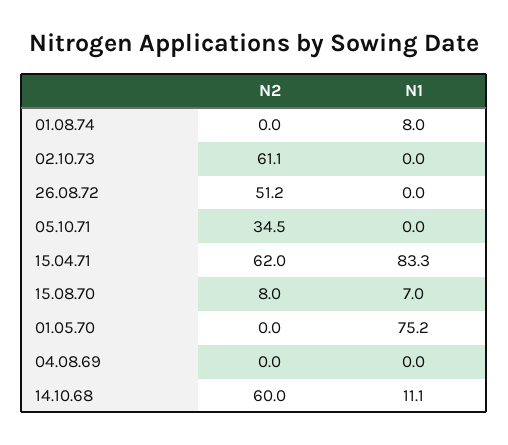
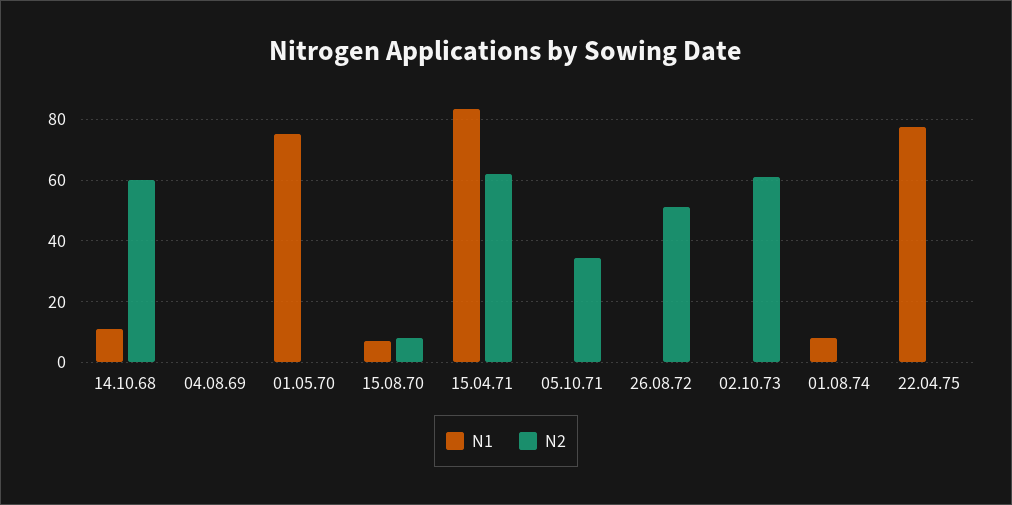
N1, 22.04.75: none -> 78
N2, 22.04.75: none -> 0

